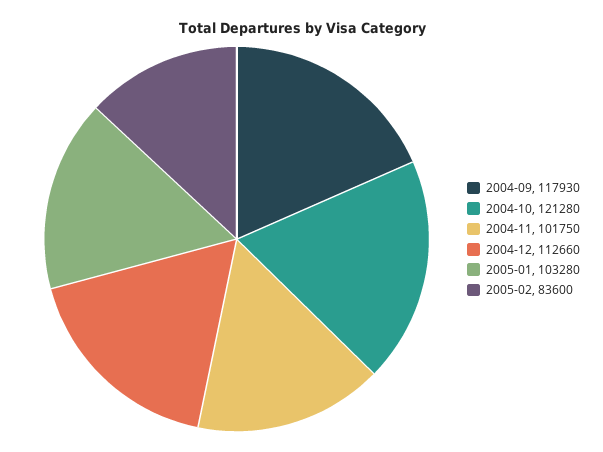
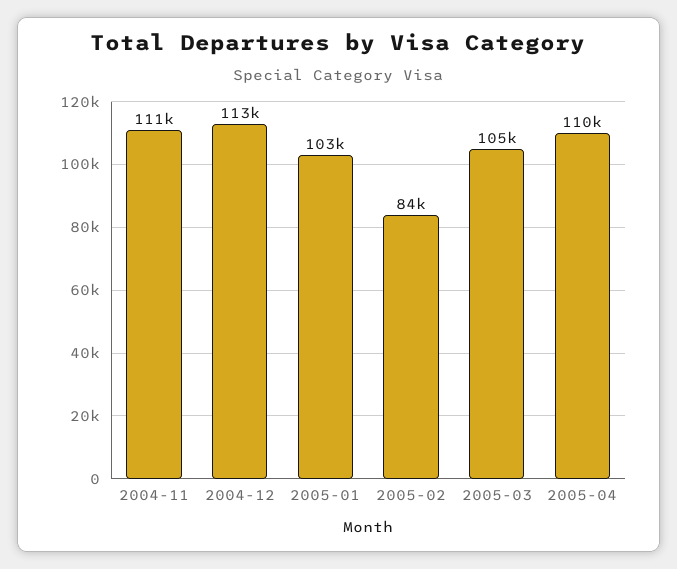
2004-09: 117930 -> none
2004-10: 121280 -> none
2004-11: 101750 -> 111000
2005-03: none -> 105000
2005-04: none -> 110000

